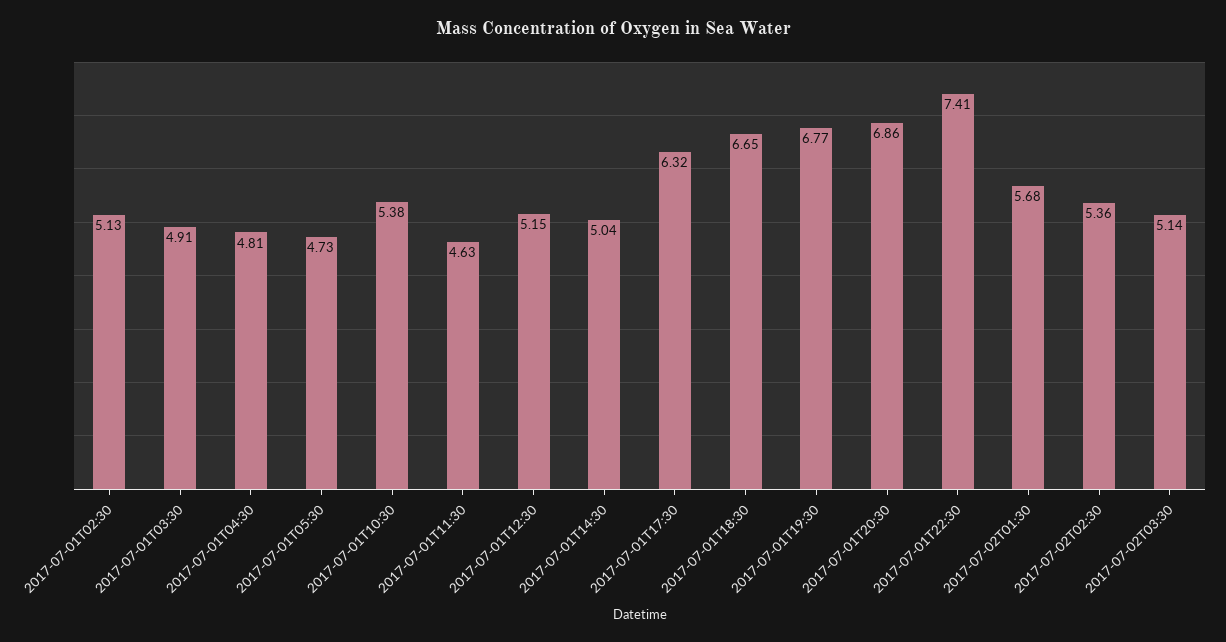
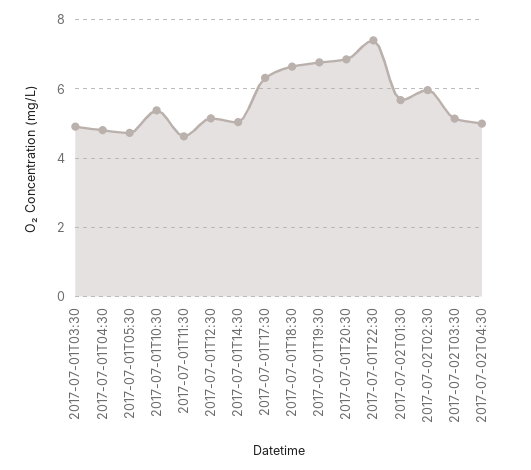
2017-07-01T02:30: 5.13 -> none
2017-07-02T02:30: 5.36 -> 6
2017-07-02T04:30: none -> 5

